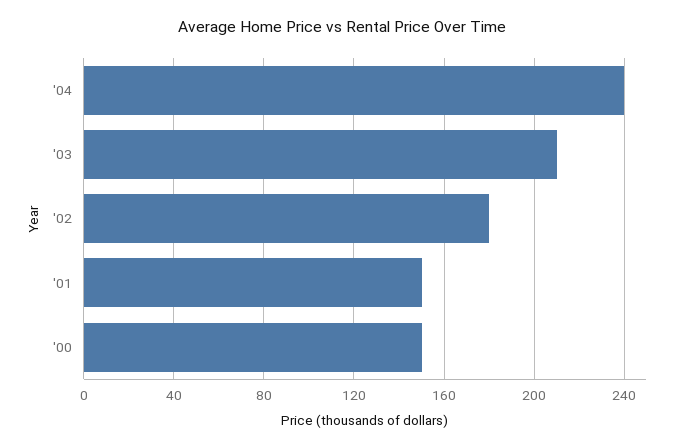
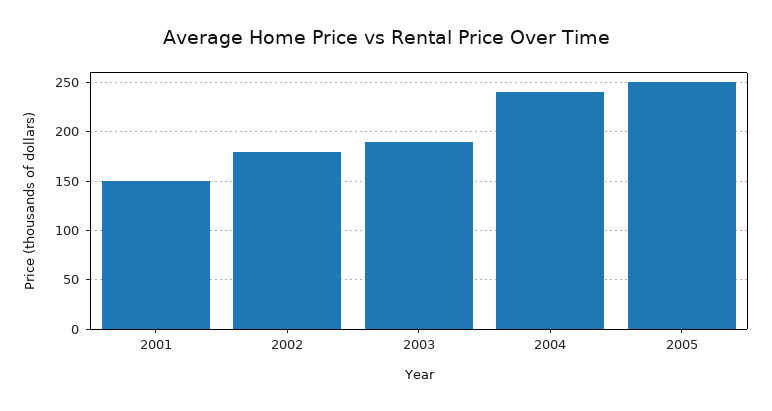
'03: 210 -> 190
'00: 150 -> none
2005: none -> 250

